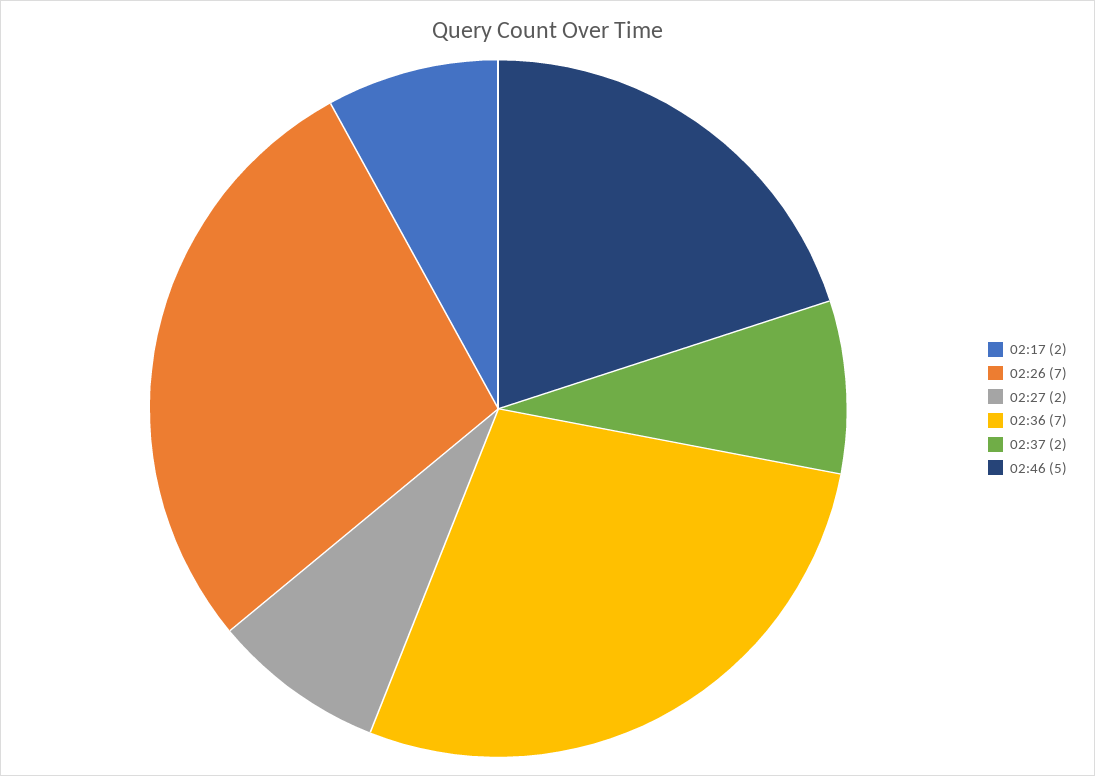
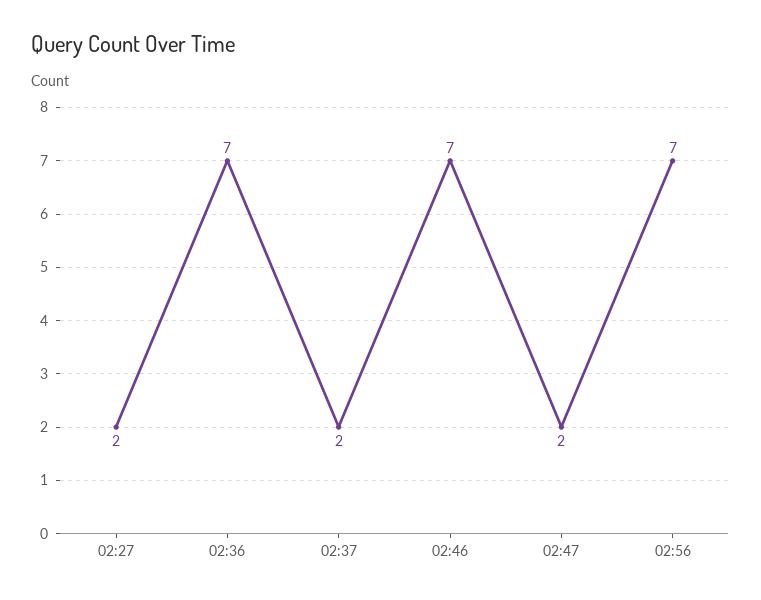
02:17: 2 -> none
02:26: 7 -> none
02:46: 5 -> 7
02:47: none -> 2
02:56: none -> 7

